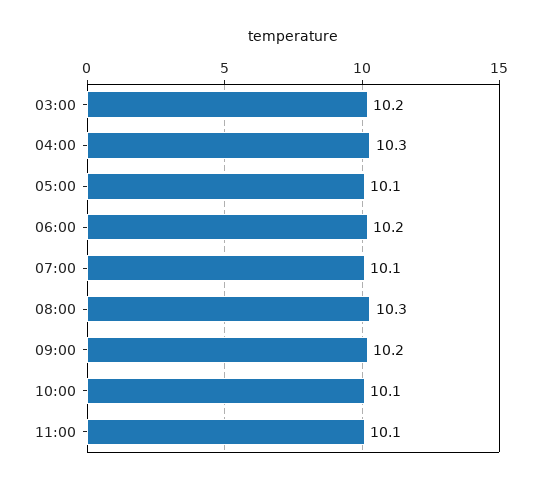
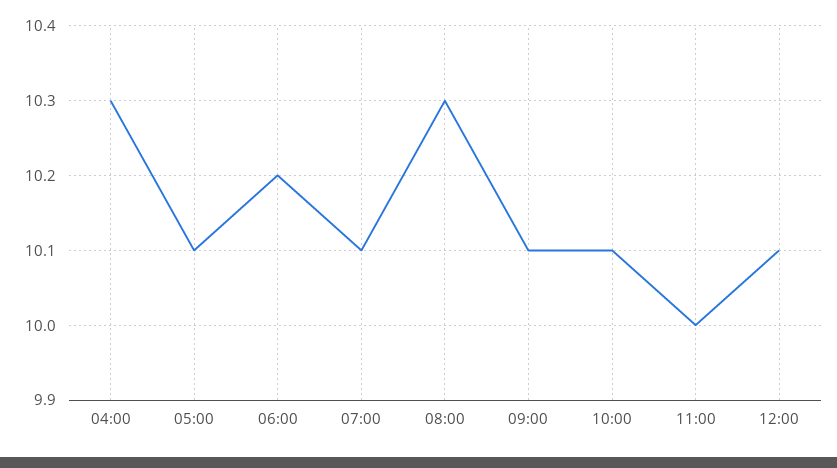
03:00: 10.2 -> none
09:00: 10.2 -> 10.1
11:00: 10.1 -> 10
12:00: none -> 10.1

